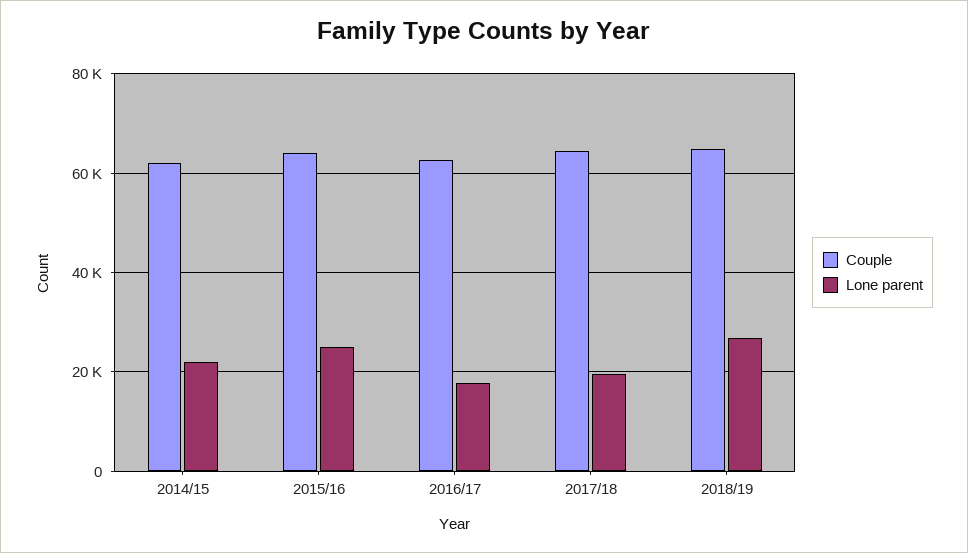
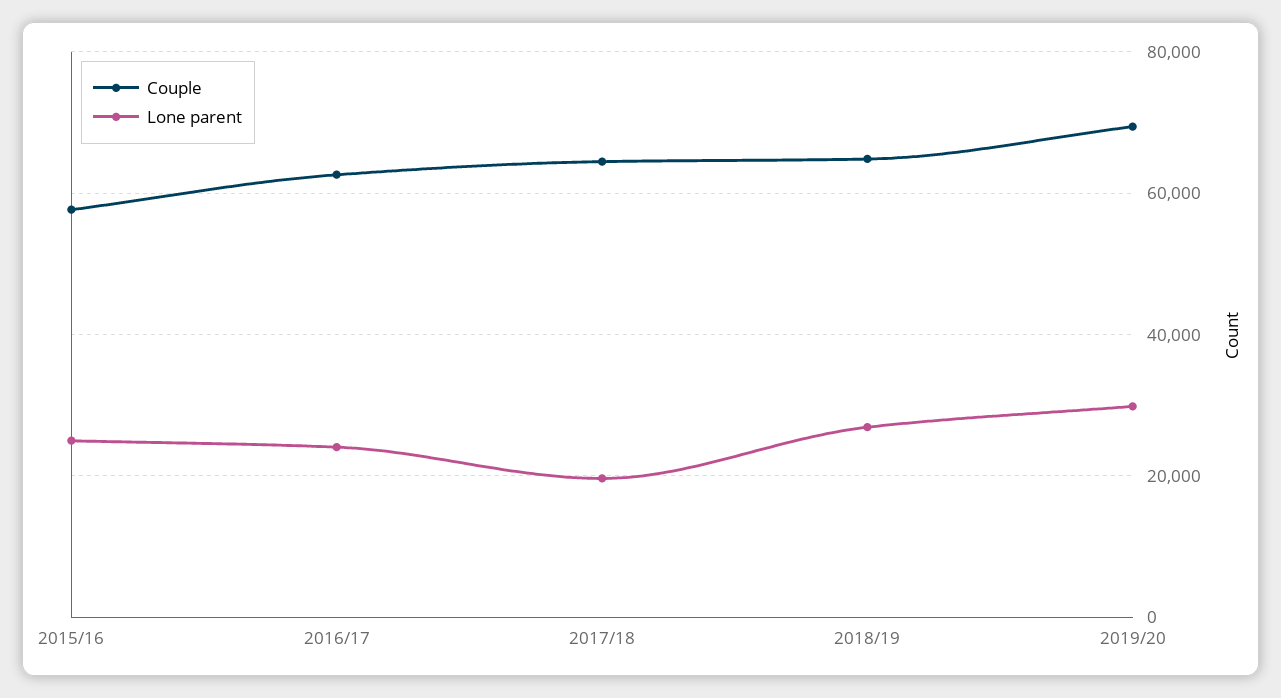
Couple, 2014/15: 62000 -> none
Lone parent, 2014/15: 22000 -> none
Couple, 2015/16: 64000 -> 58000
Lone parent, 2016/17: 18000 -> 24000
Couple, 2019/20: none -> 70000
Lone parent, 2019/20: none -> 30000

